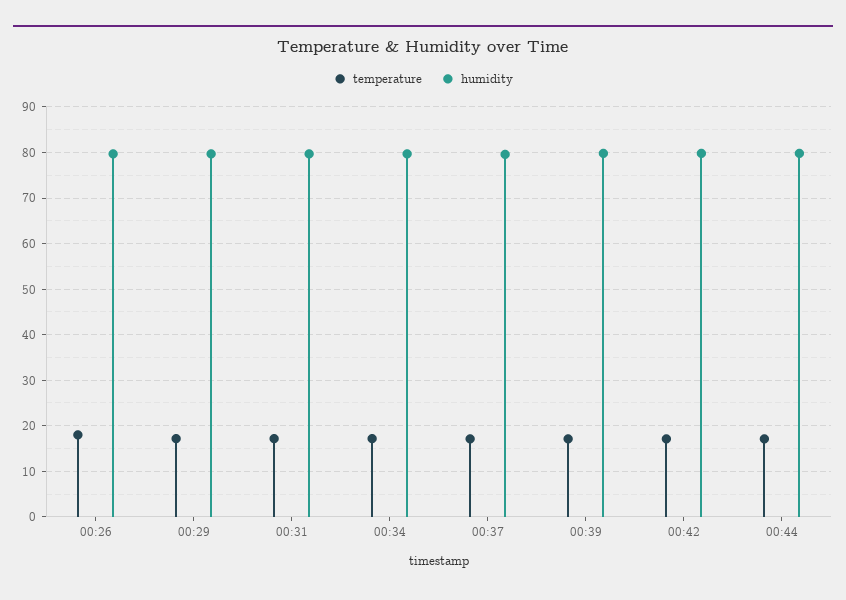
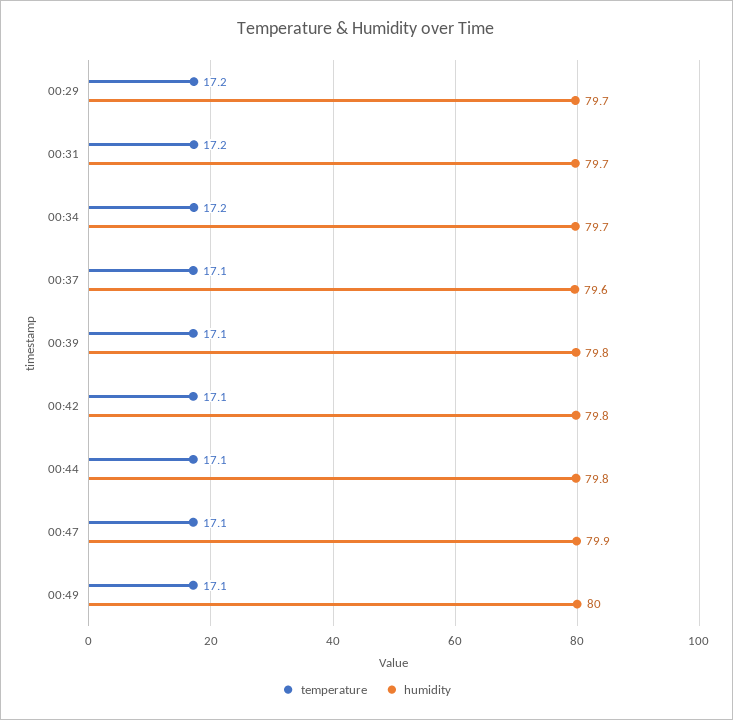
temperature, 00:26: 18 -> none
humidity, 00:26: 80 -> none
temperature, 00:47: none -> 17.1
humidity, 00:47: none -> 79.9
temperature, 00:49: none -> 17.1
humidity, 00:49: none -> 80

